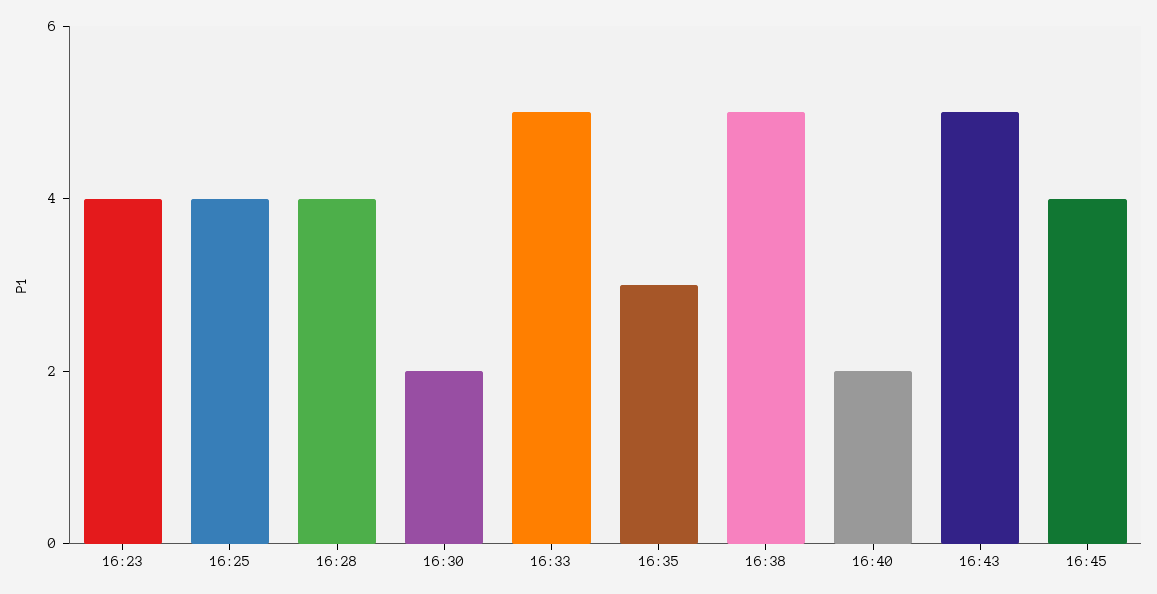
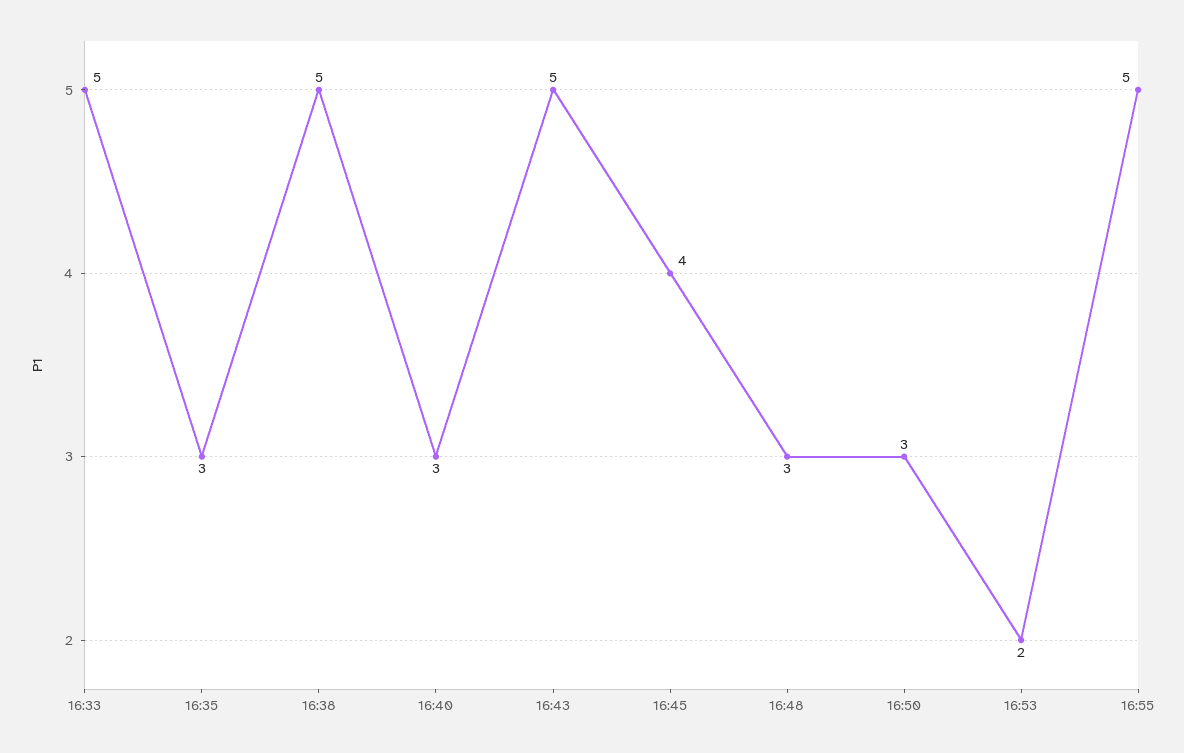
16:23: 4 -> none
16:25: 4 -> none
16:28: 4 -> none
16:30: 2 -> none
16:40: 2 -> 3
16:48: none -> 3
16:50: none -> 3
16:53: none -> 2
16:55: none -> 5

